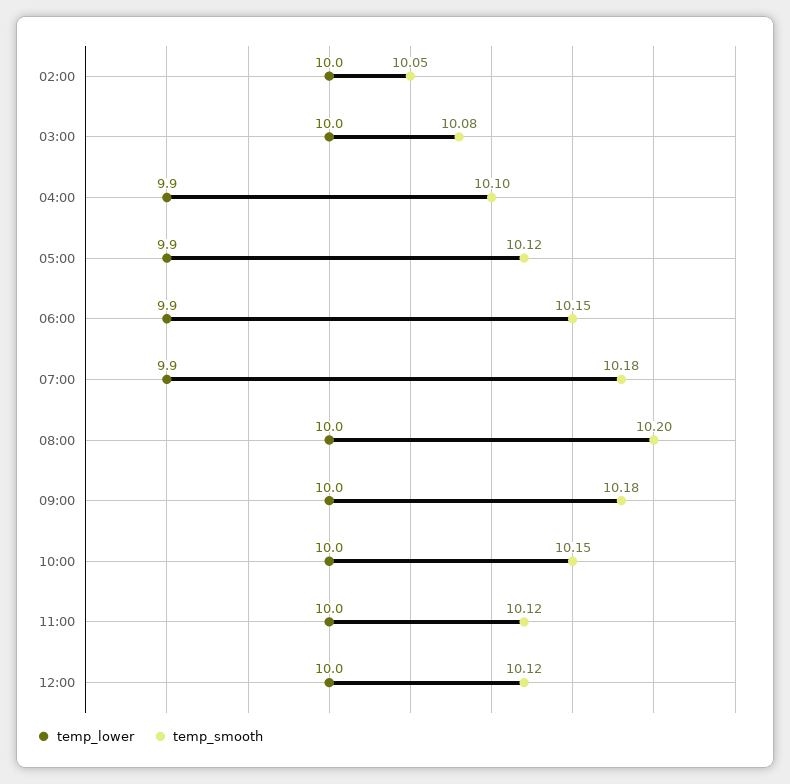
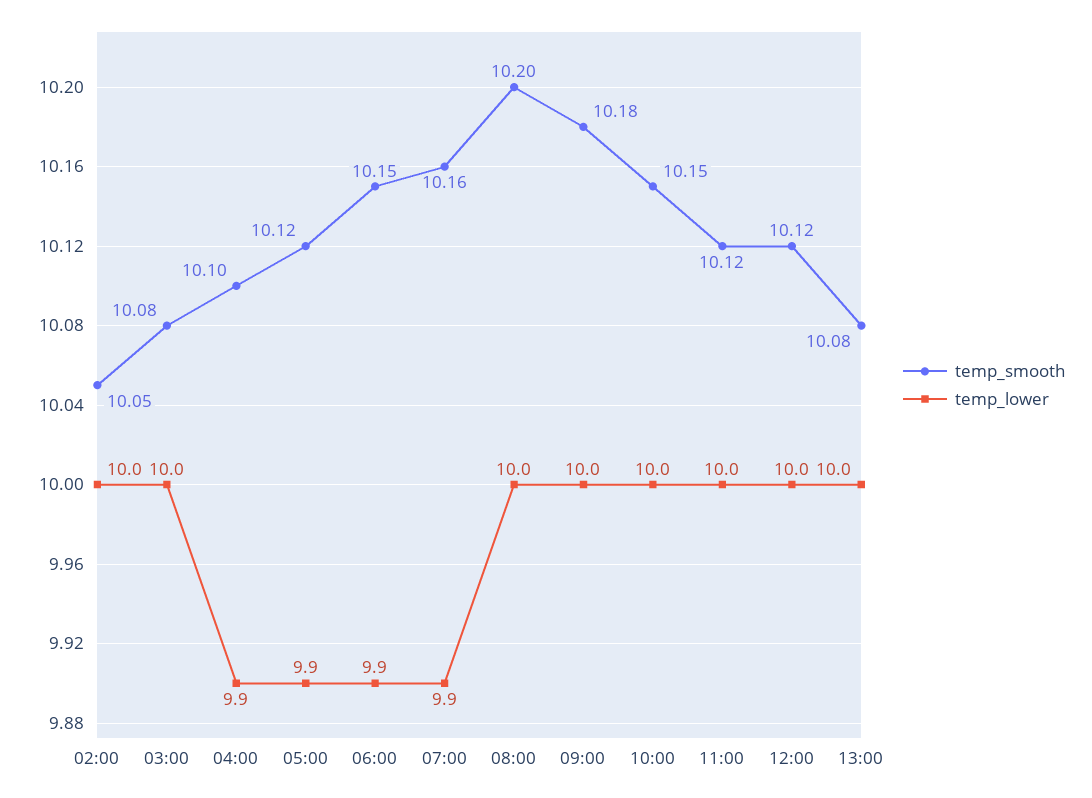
temp_smooth, 07:00: 10.18 -> 10.16
temp_smooth, 13:00: none -> 10.08
temp_lower, 13:00: none -> 10

